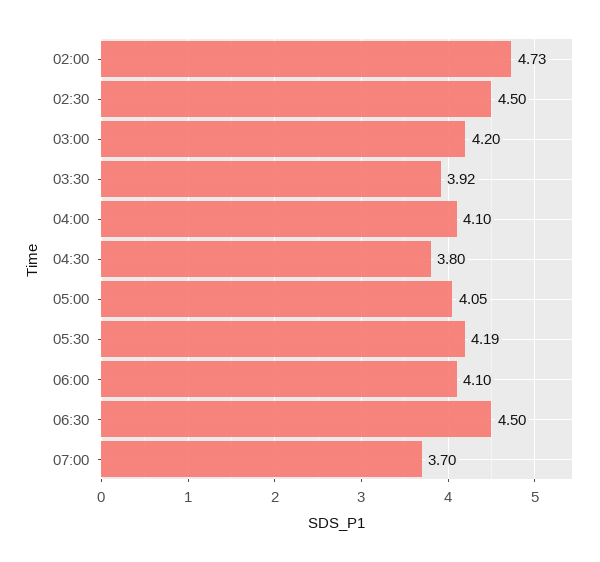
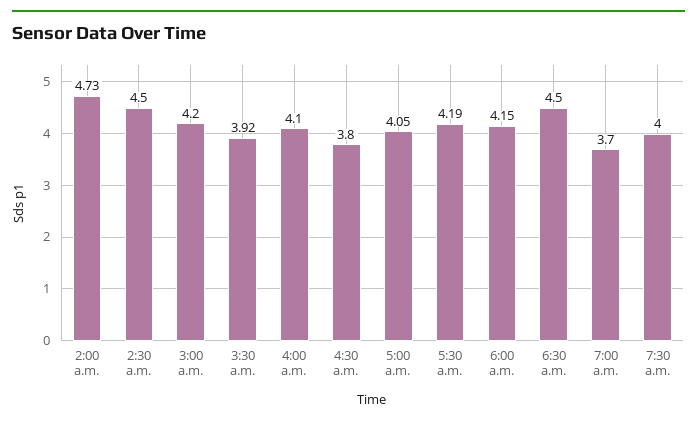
06:00: 4.1 -> 4.15
7:30 a.m.: none -> 4

